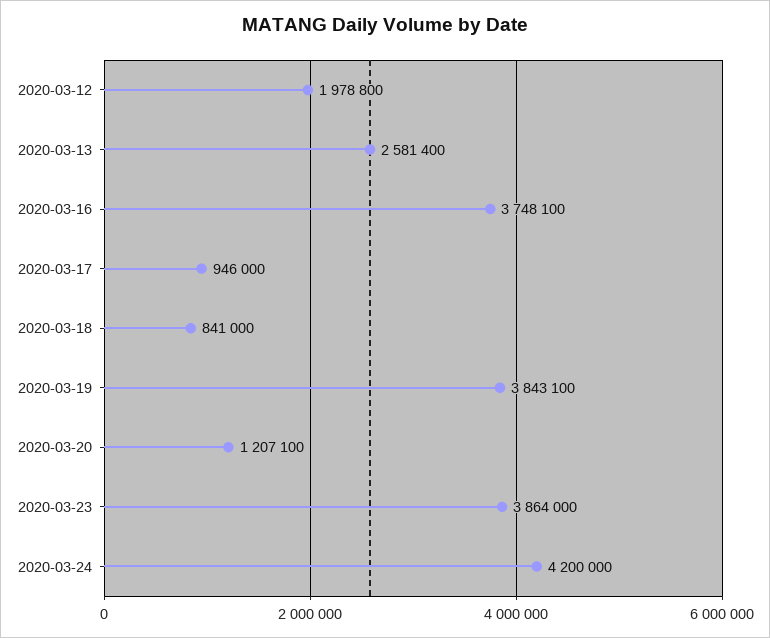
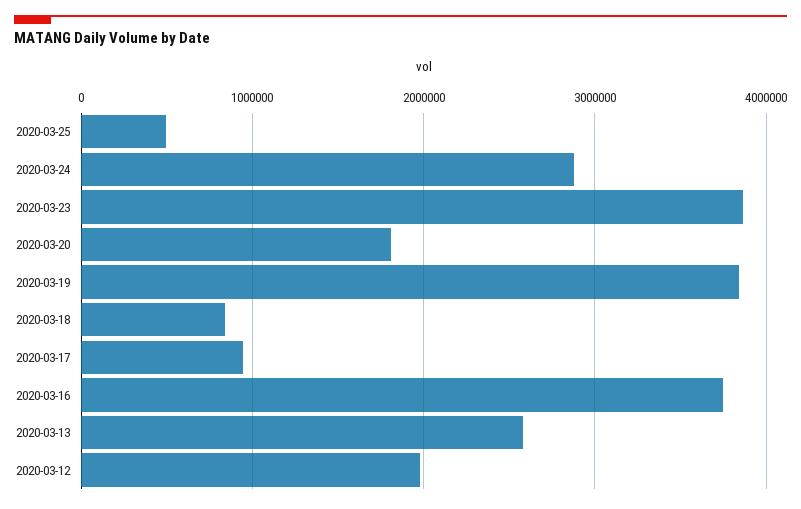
2020-03-20: 1207100 -> 1800000
2020-03-24: 4200000 -> 2900000
2020-03-25: none -> 500000

